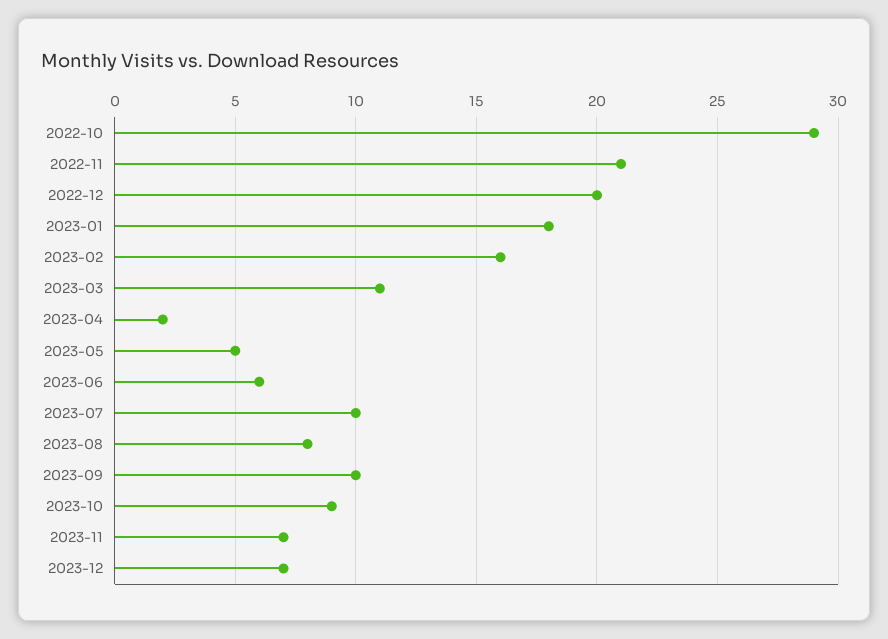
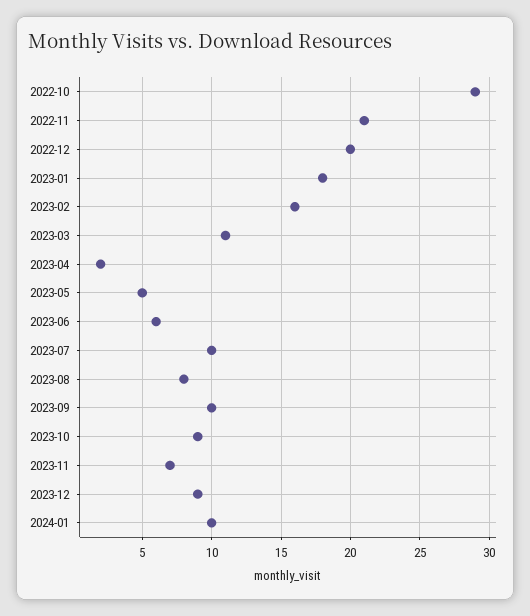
2023-12: 7 -> 9
2024-01: none -> 10

